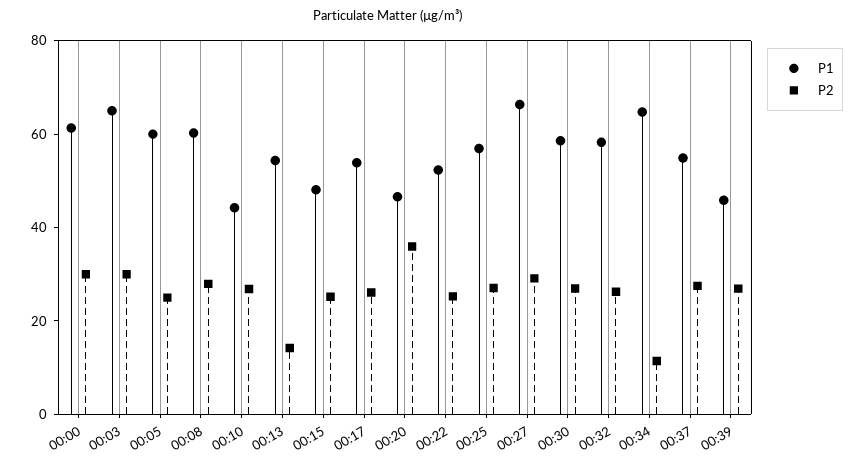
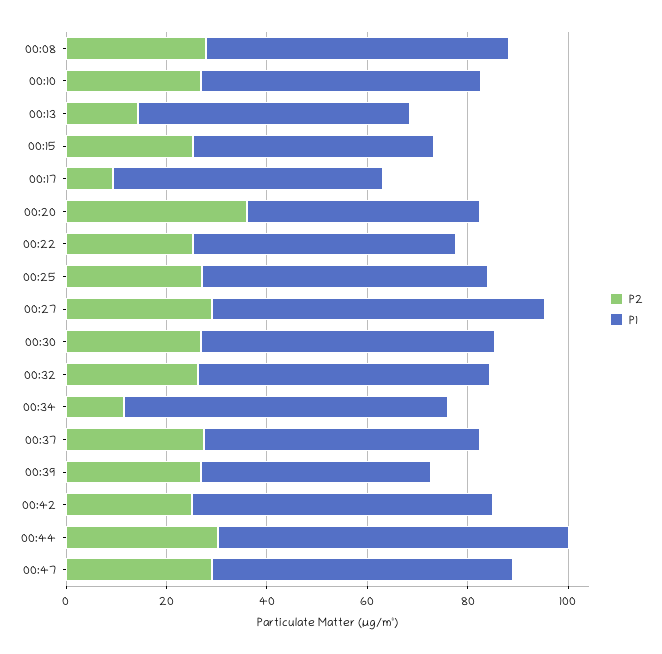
P1, 00:00: 60 -> none
P2, 00:00: 30 -> none
P1, 00:03: 65 -> none
P2, 00:03: 30 -> none
P1, 00:05: 60 -> none
P2, 00:05: 25 -> none
P1, 00:10: 45 -> 55
P2, 00:17: 25 -> 10
P2, 00:42: none -> 25
P1, 00:42: none -> 60
P2, 00:44: none -> 30
P1, 00:44: none -> 70
P2, 00:47: none -> 30
P1, 00:47: none -> 60

